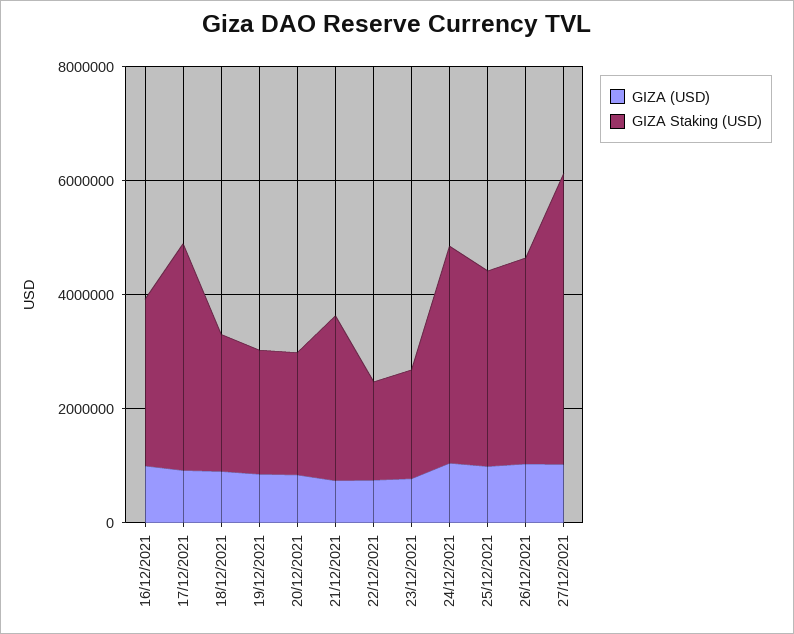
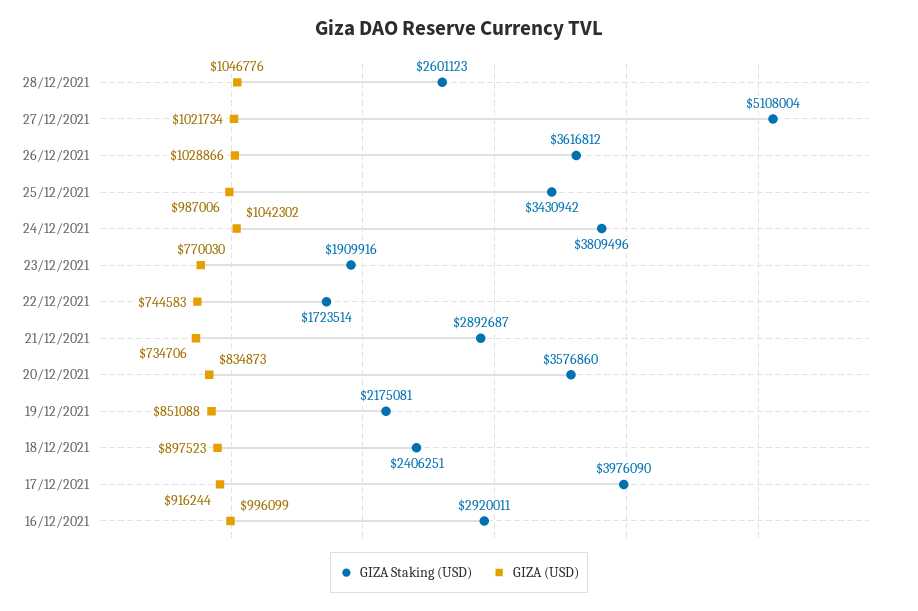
GIZA Staking (USD), 20/12/2021: 2000000 -> 3576860
GIZA Staking (USD), 28/12/2021: none -> 2601123
GIZA (USD), 28/12/2021: none -> 1046776

